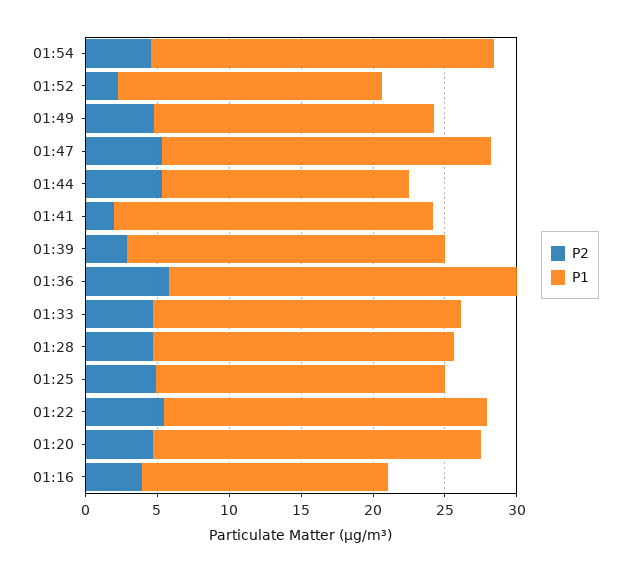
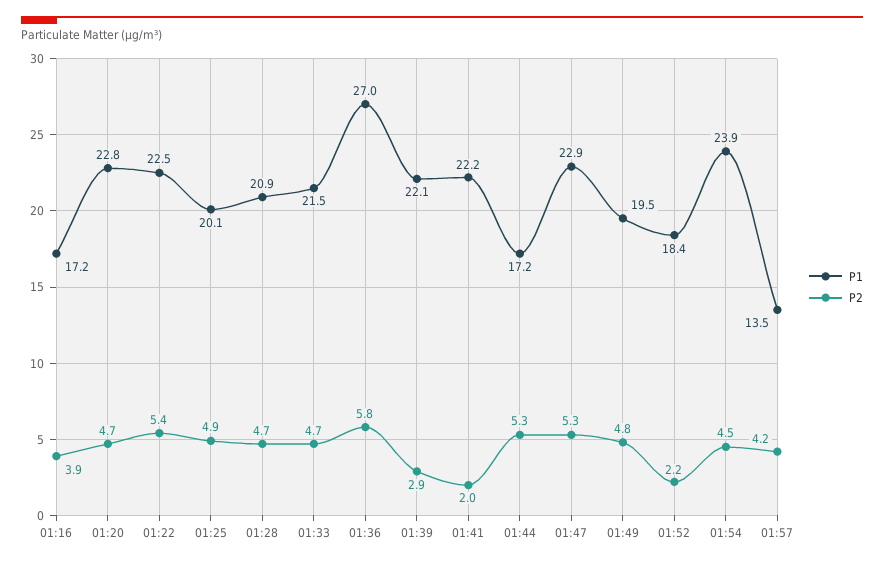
P1, 01:36: 24 -> 27
P1, 01:57: none -> 13.5
P2, 01:57: none -> 4.2

